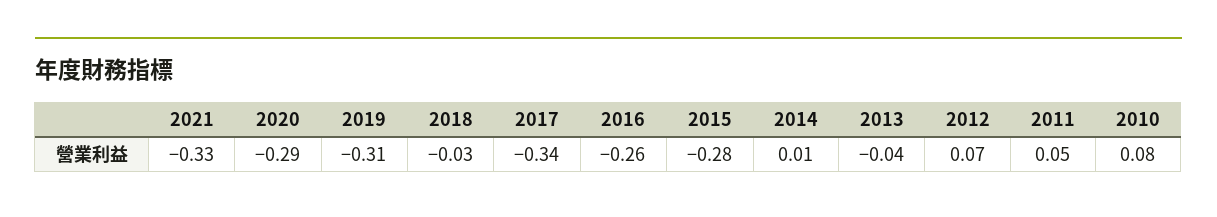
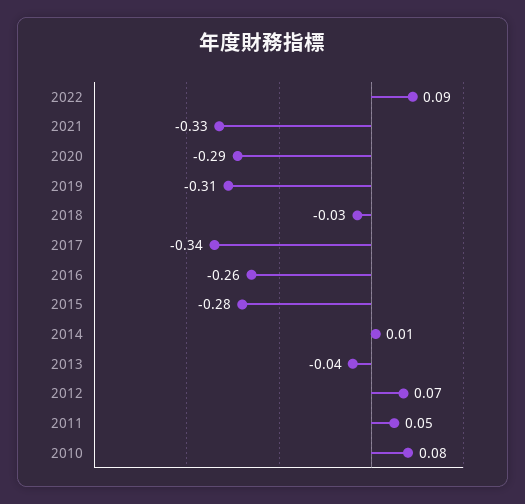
2022: none -> 0.09

